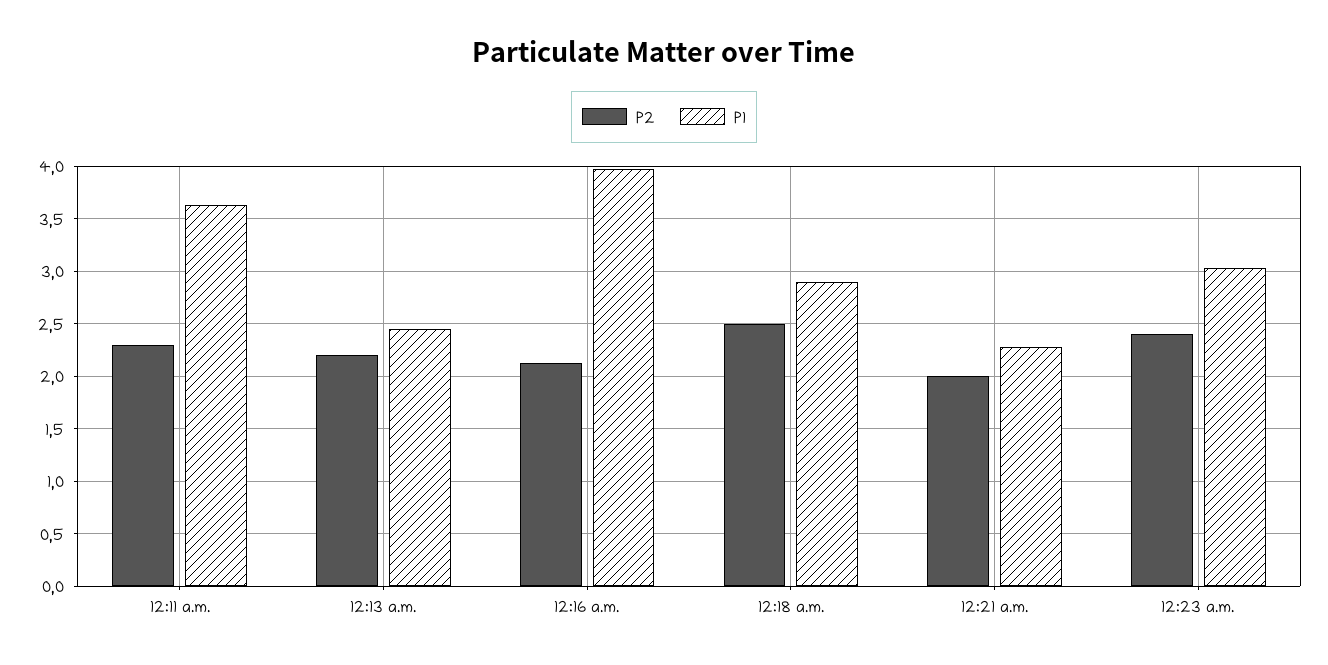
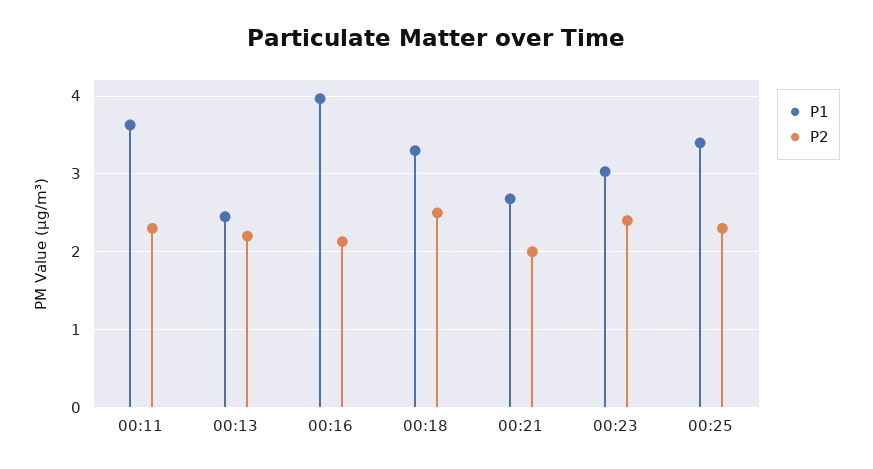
P1, 12:18 a.m.: 2.9 -> 3.3
P1, 12:21 a.m.: 2.3 -> 2.7
P1, 00:25: none -> 3.4
P2, 00:25: none -> 2.3

